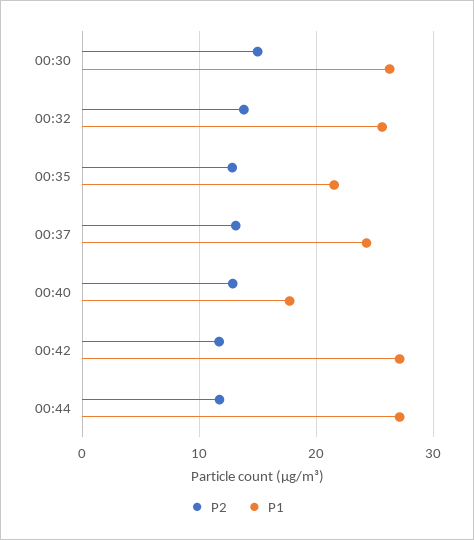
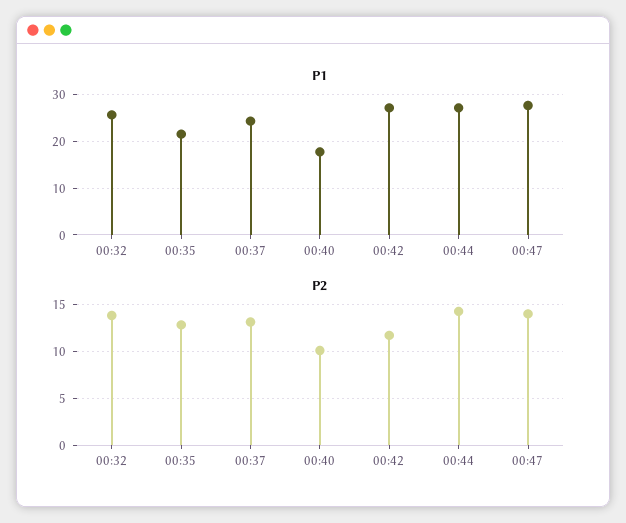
P2, 00:30: 15 -> none
P1, 00:30: 26 -> none
P2, 00:40: 13 -> 10
P2, 00:44: 12 -> 14
P1, 00:47: none -> 28
P2, 00:47: none -> 14

